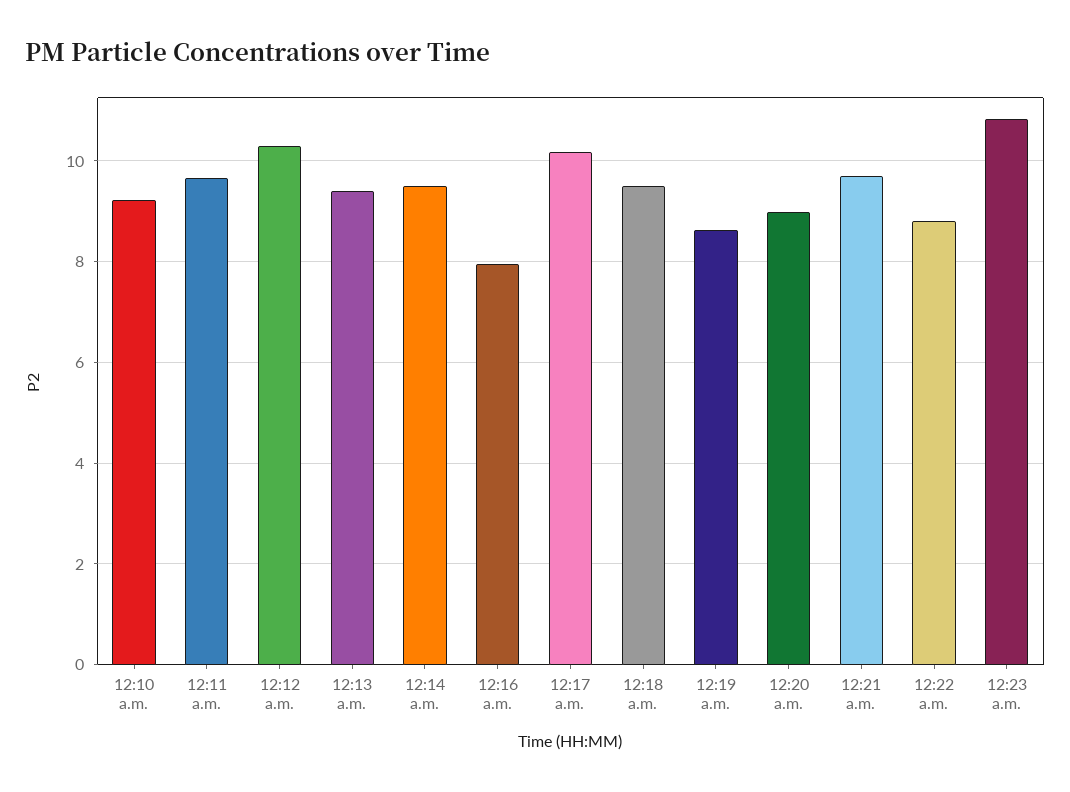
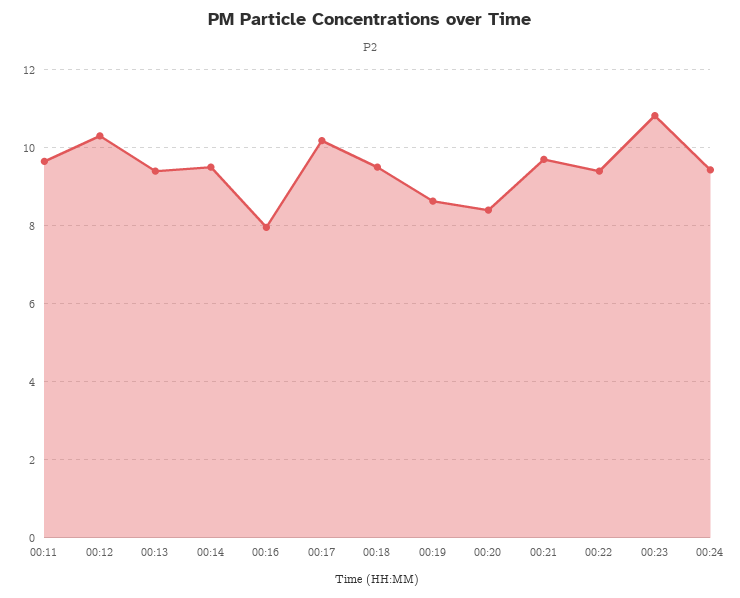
12:10 a.m.: 9.2 -> none
12:20 a.m.: 9 -> 8.4
12:22 a.m.: 8.8 -> 9.4
00:24: none -> 9.4

